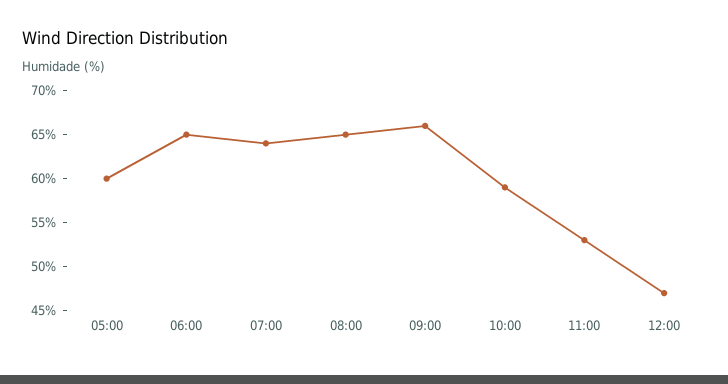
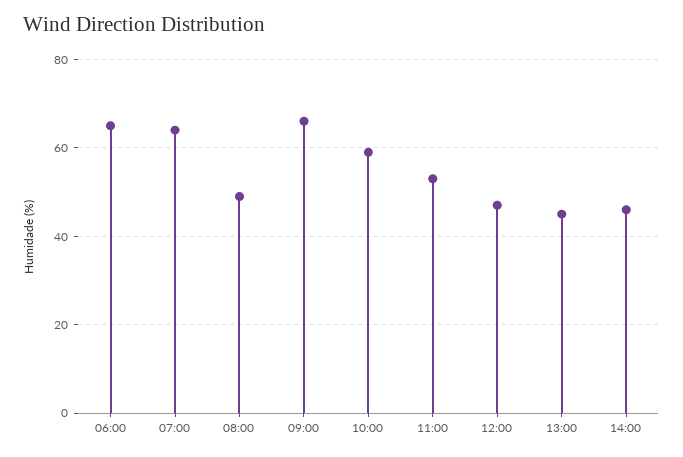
05:00: 60 -> none
08:00: 65 -> 50
13:00: none -> 45
14:00: none -> 45

